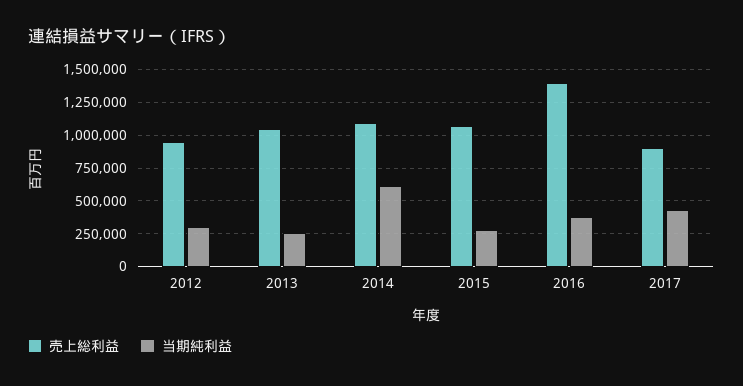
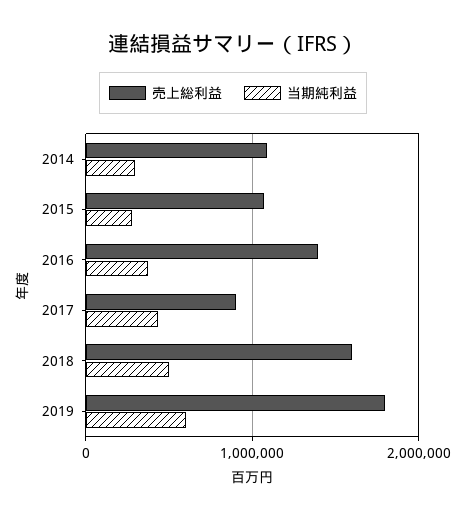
売上総利益, 2012: 950000 -> none
当期純利益, 2012: 300000 -> none
売上総利益, 2013: 1050000 -> none
当期純利益, 2013: 250000 -> none
当期純利益, 2014: 600000 -> 300000
売上総利益, 2018: none -> 1600000
当期純利益, 2018: none -> 500000
売上総利益, 2019: none -> 1800000
当期純利益, 2019: none -> 600000

